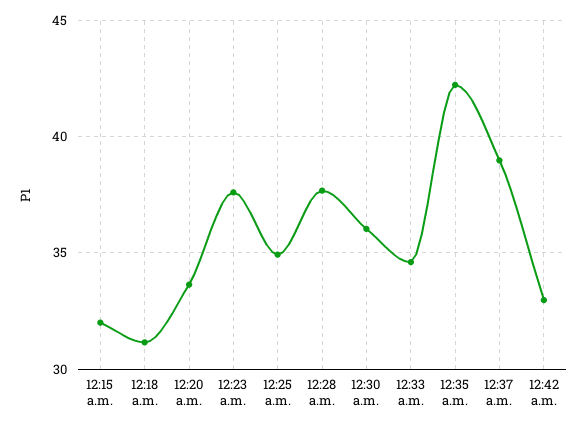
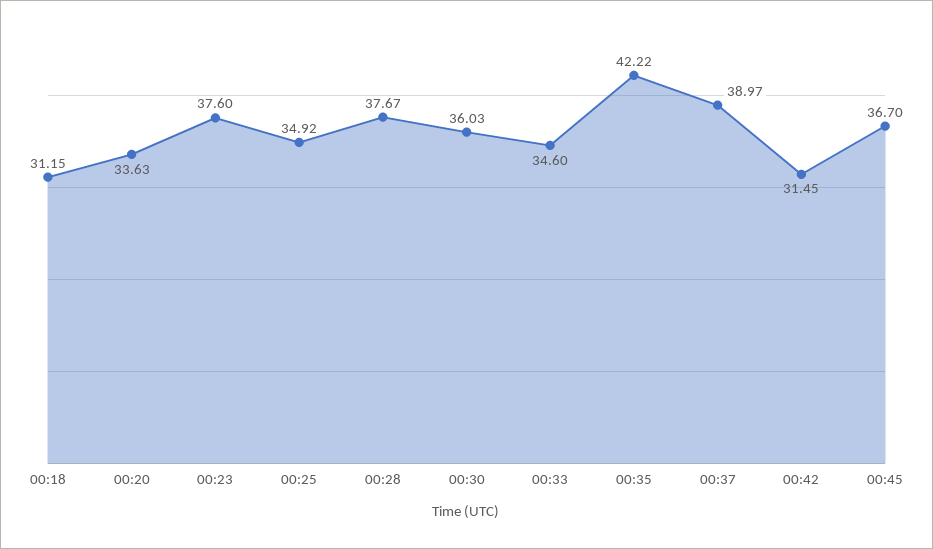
12:15 a.m.: 32 -> none
12:42 a.m.: 33 -> 31.45
00:45: none -> 36.7

